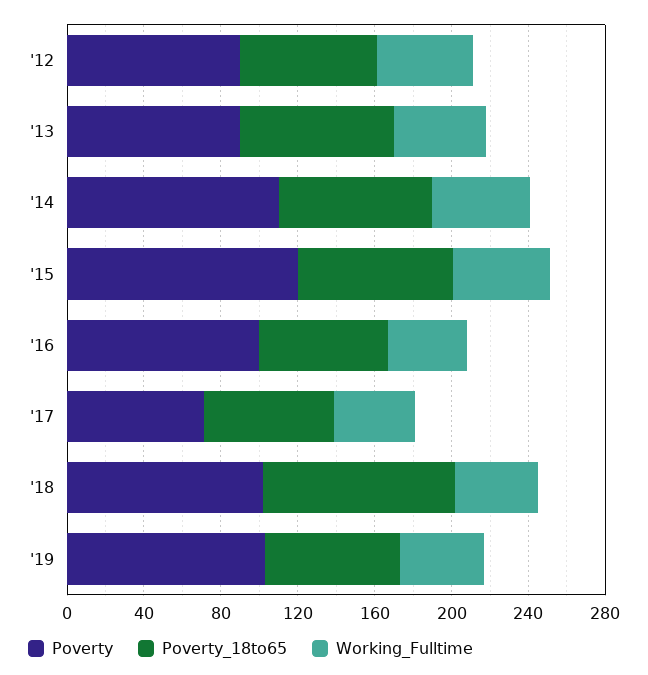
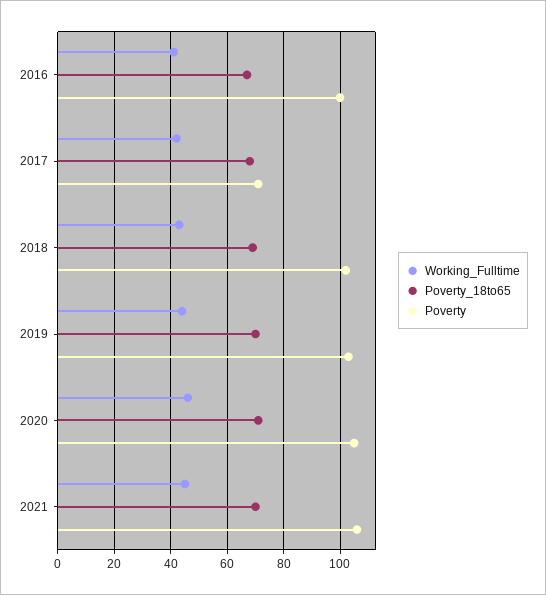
Poverty, '12: 90 -> none
Poverty_18to65, '12: 70 -> none
Working_Fulltime, '12: 50 -> none
Poverty, '13: 90 -> none
Poverty_18to65, '13: 80 -> none
Working_Fulltime, '13: 50 -> none
Poverty, '14: 110 -> none
Poverty_18to65, '14: 80 -> none
Working_Fulltime, '14: 50 -> none
Poverty, '15: 120 -> none
Poverty_18to65, '15: 80 -> none
Working_Fulltime, '15: 50 -> none
Poverty_18to65, '18: 100 -> 70
Working_Fulltime, 2020: none -> 45
Poverty_18to65, 2020: none -> 70
Poverty, 2020: none -> 105
Working_Fulltime, 2021: none -> 45
Poverty_18to65, 2021: none -> 70
Poverty, 2021: none -> 105

